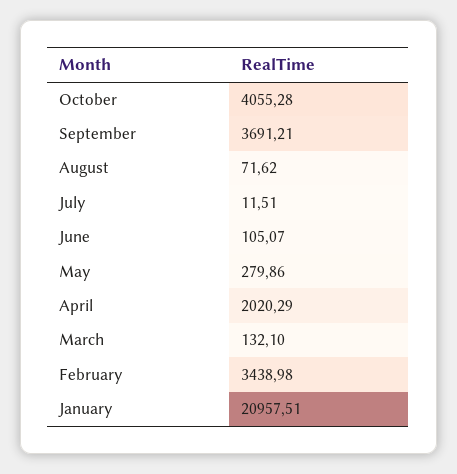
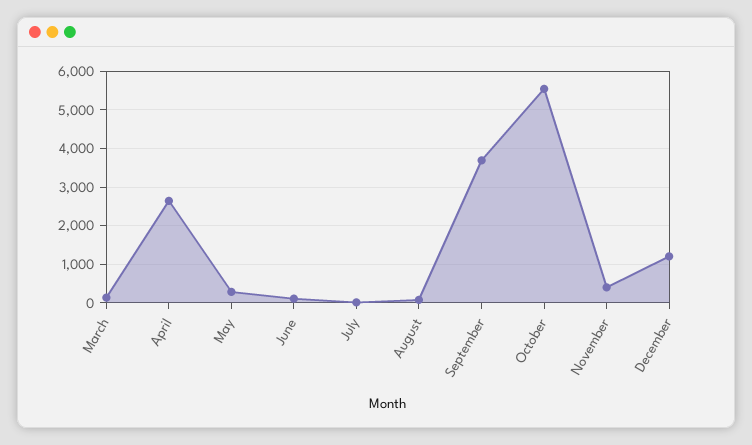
October: 4055.28 -> 5600
April: 2020.29 -> 2600
February: 3438.98 -> none
January: 20957.51 -> none
November: none -> 400
December: none -> 1200

